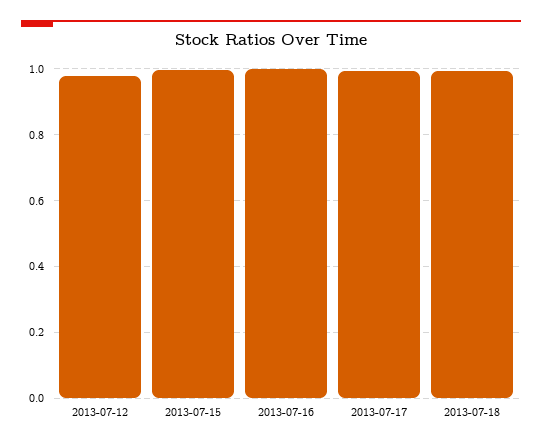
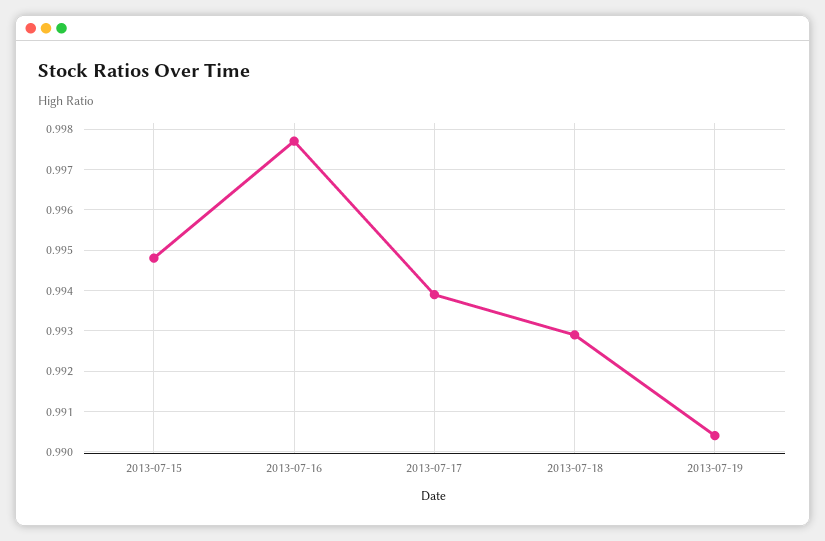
2013-07-12: 0.98 -> none
2013-07-19: none -> 0.9905

